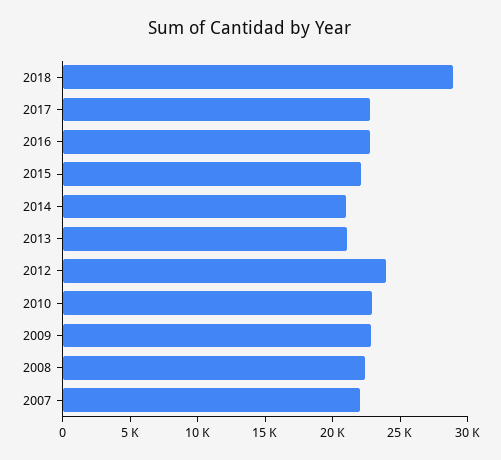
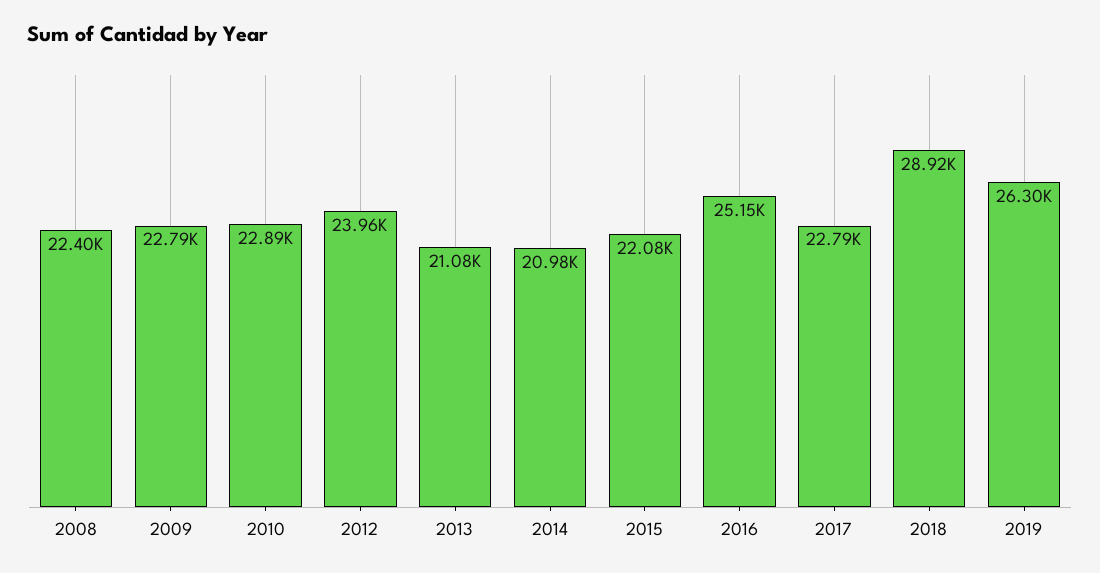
2016: 23000 -> 25150
2007: 22000 -> none
2019: none -> 26300

